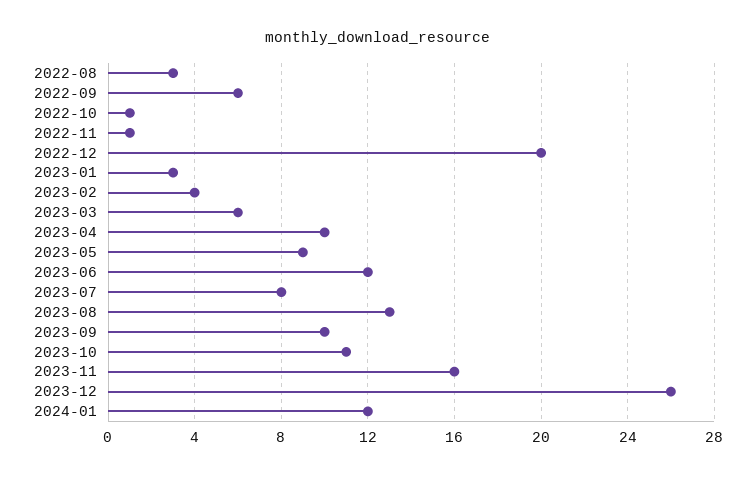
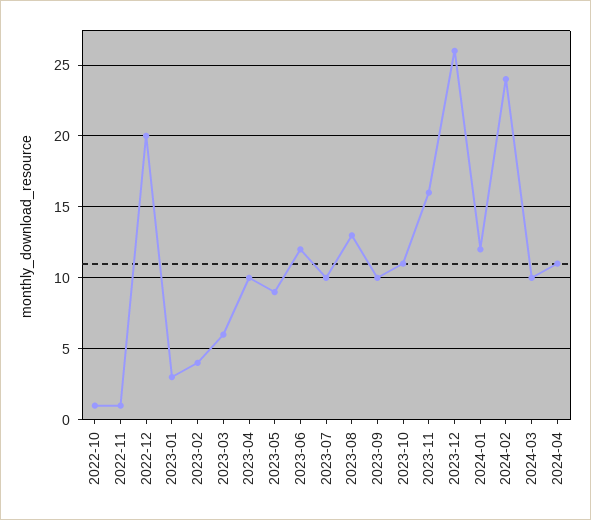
2022-08: 3 -> none
2022-09: 6 -> none
2023-07: 8 -> 10
2024-02: none -> 24
2024-03: none -> 10
2024-04: none -> 11

